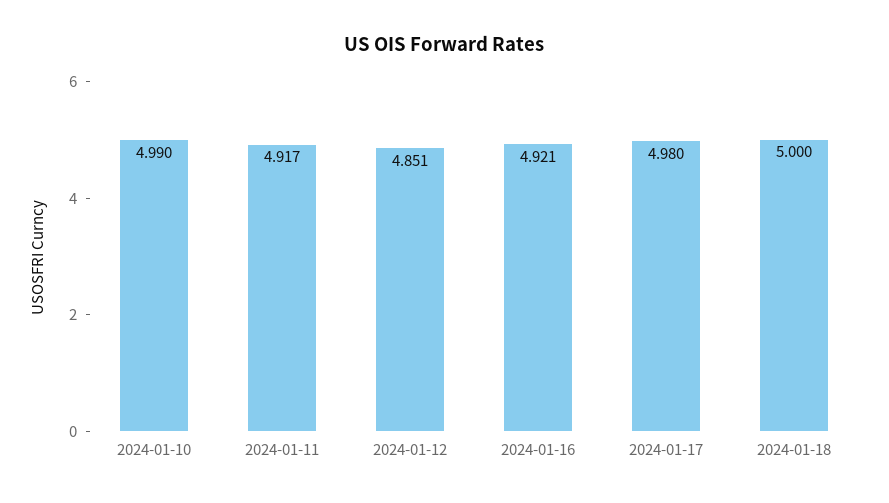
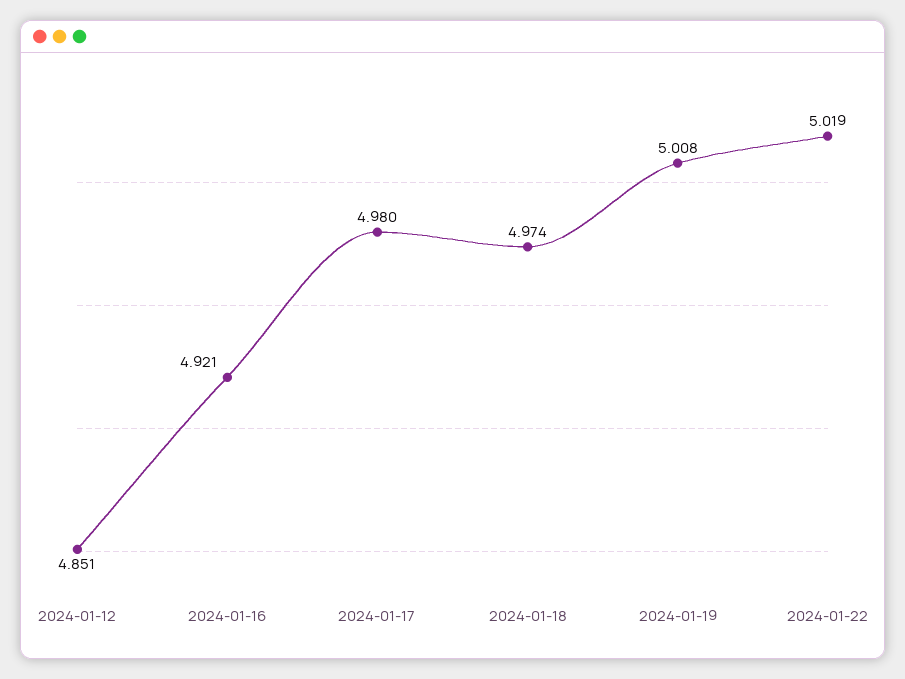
2024-01-10: 4.99 -> none
2024-01-11: 4.917 -> none
2024-01-18: 5 -> 4.974
2024-01-19: none -> 5.008
2024-01-22: none -> 5.019

